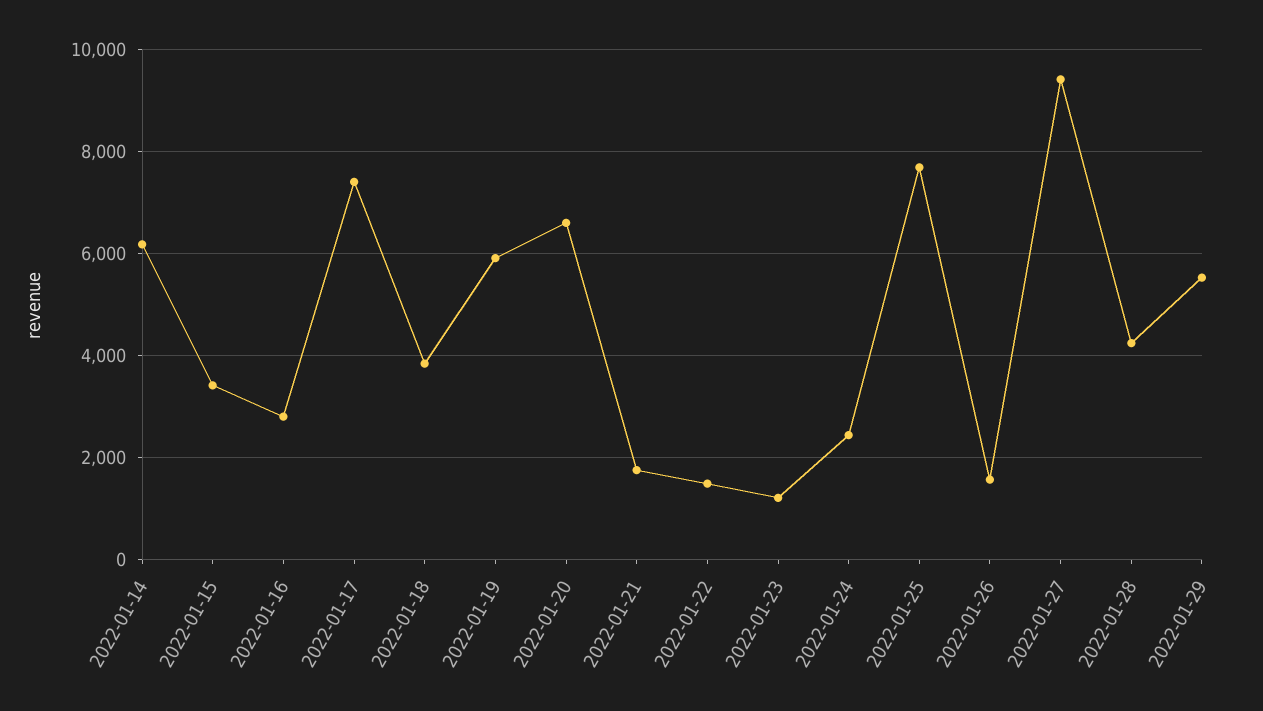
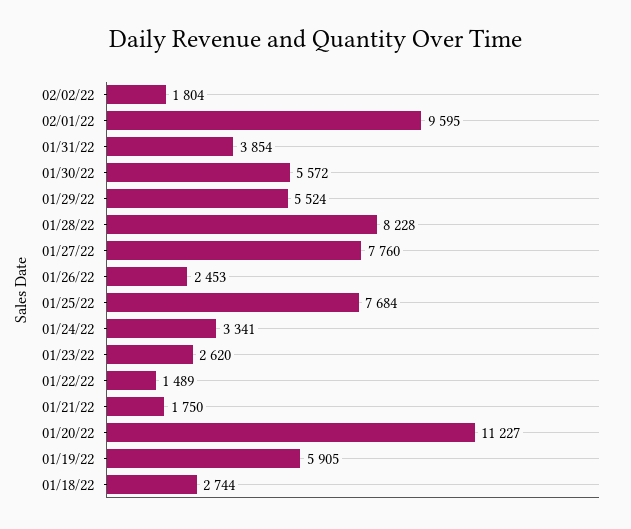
2022-01-14: 6200 -> none
2022-01-15: 3400 -> none
2022-01-16: 2800 -> none
2022-01-17: 7400 -> none
2022-01-18: 3800 -> 2744
2022-01-20: 6600 -> 11227
2022-01-23: 1200 -> 2620
2022-01-24: 2400 -> 3341
2022-01-26: 1600 -> 2453
2022-01-27: 9400 -> 7760
2022-01-28: 4200 -> 8228
02/02/22: none -> 1804
02/01/22: none -> 9595
01/31/22: none -> 3854
01/30/22: none -> 5572

